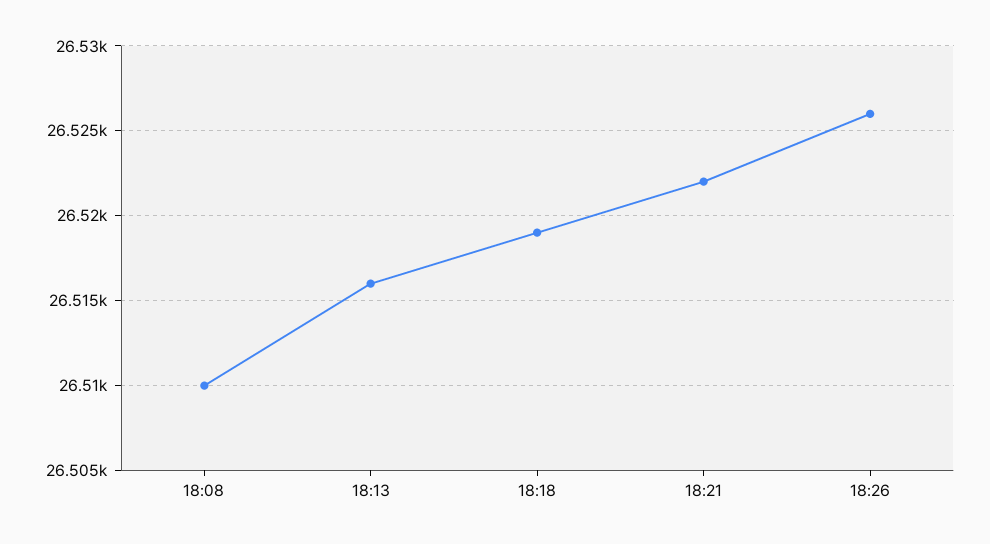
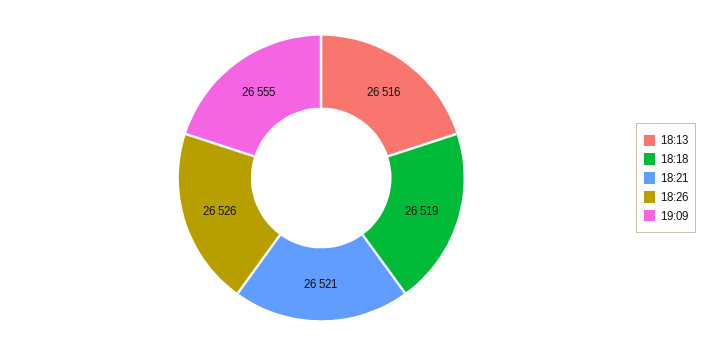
18:08: 26510 -> none
18:21: 26522 -> 26521
19:09: none -> 26555

